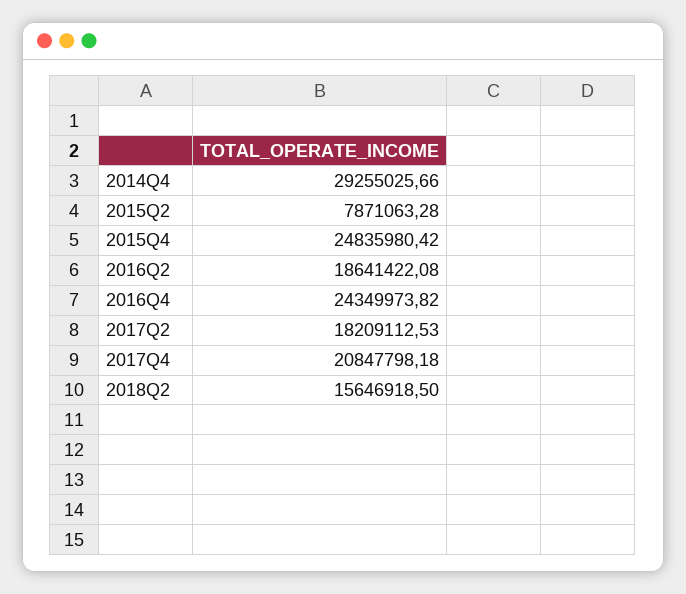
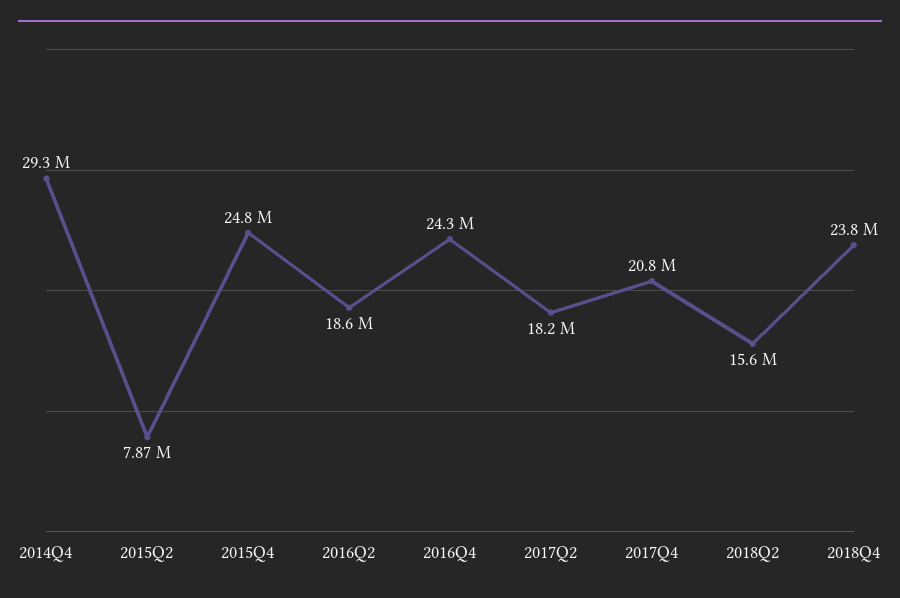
2018Q4: none -> 23800000

